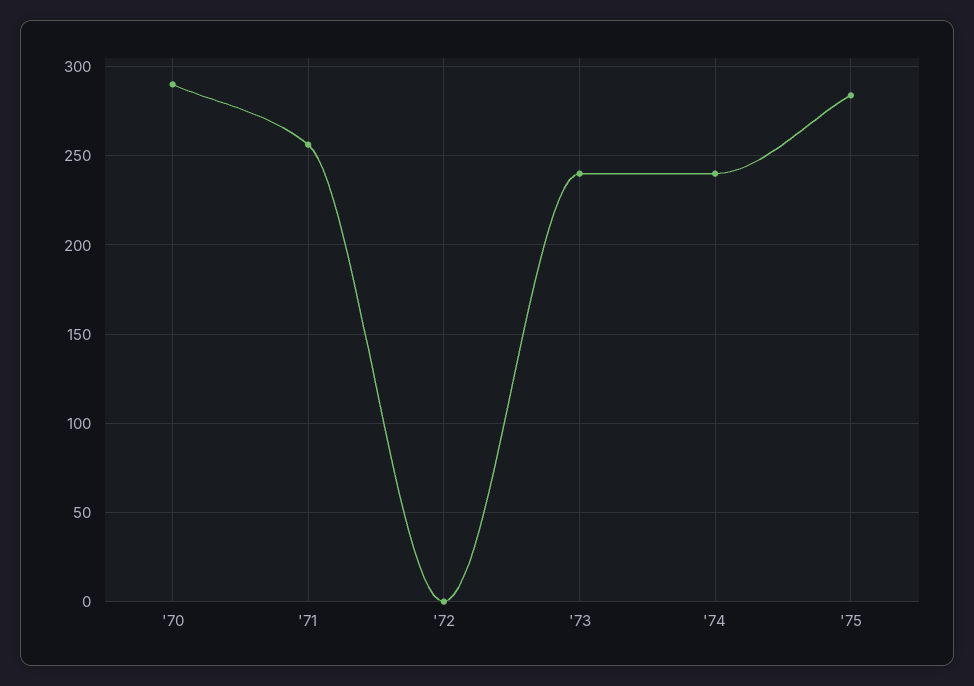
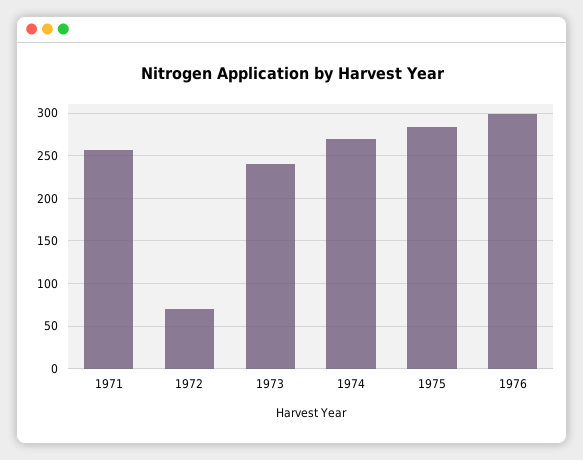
'70: 290 -> none
'72: 0 -> 70
'74: 240 -> 270
1976: none -> 300

